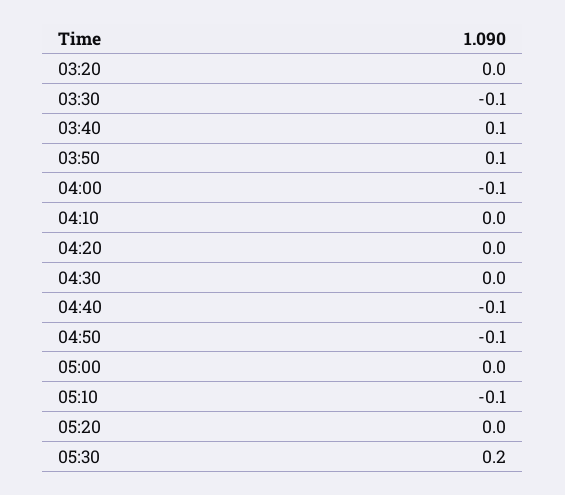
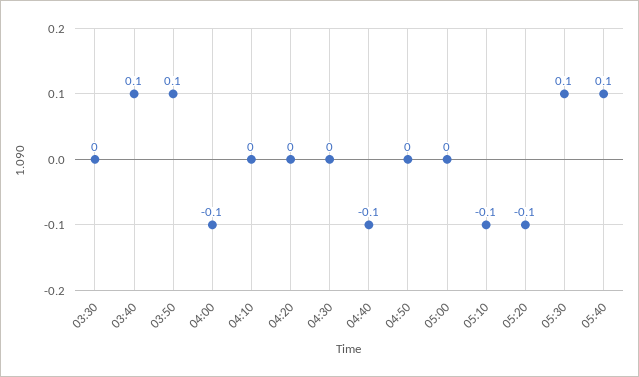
03:20: 0 -> none
03:30: -0.1 -> 0
04:50: -0.1 -> 0
05:20: 0 -> -0.1
05:30: 0.2 -> 0.1
05:40: none -> 0.1

